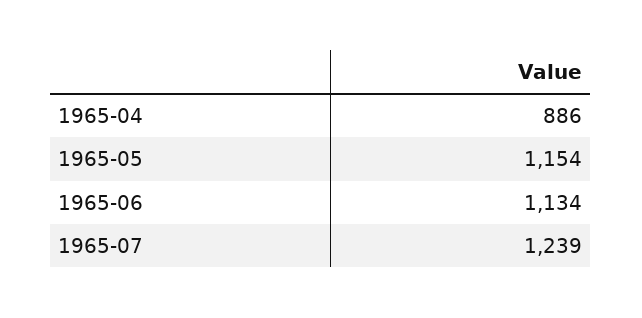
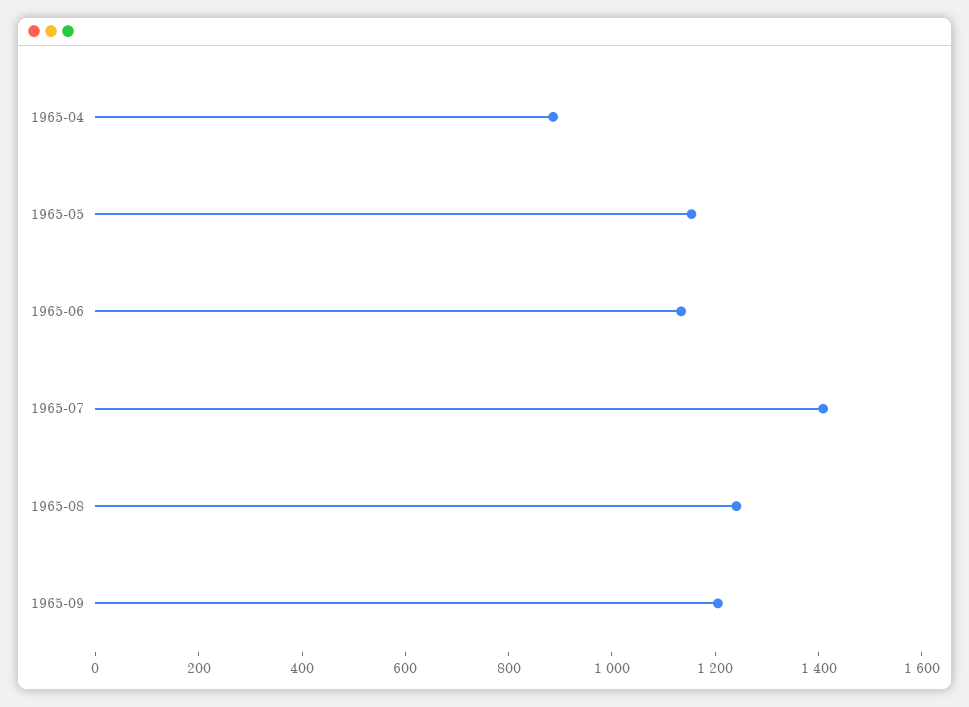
1965-07: 1239 -> 1400
1965-08: none -> 1250
1965-09: none -> 1200

